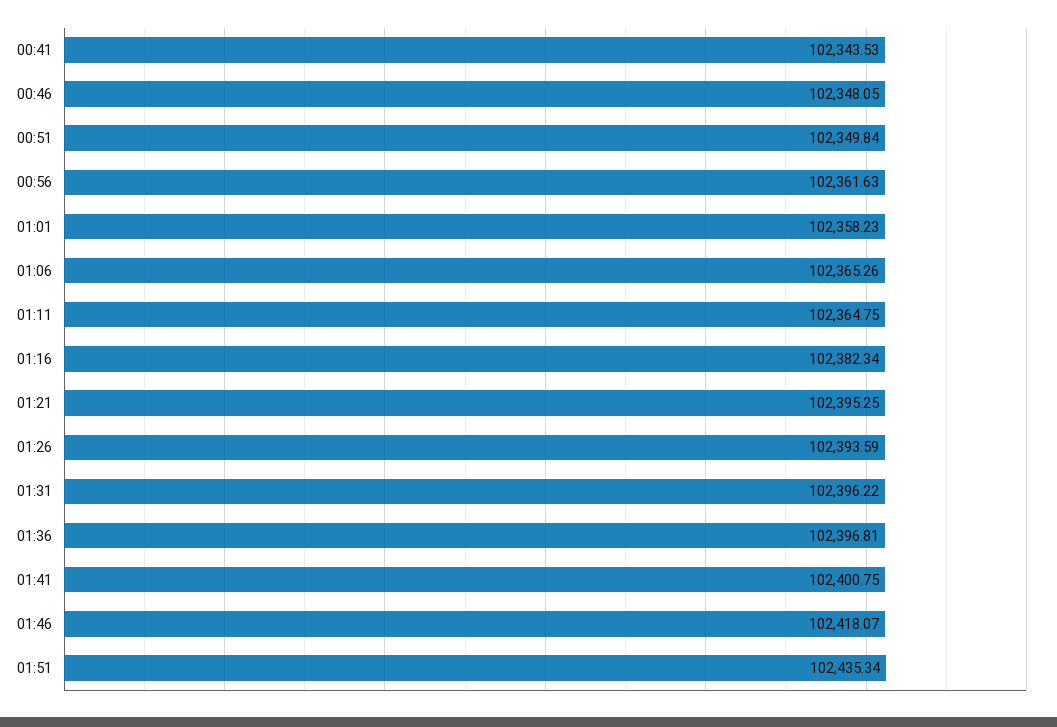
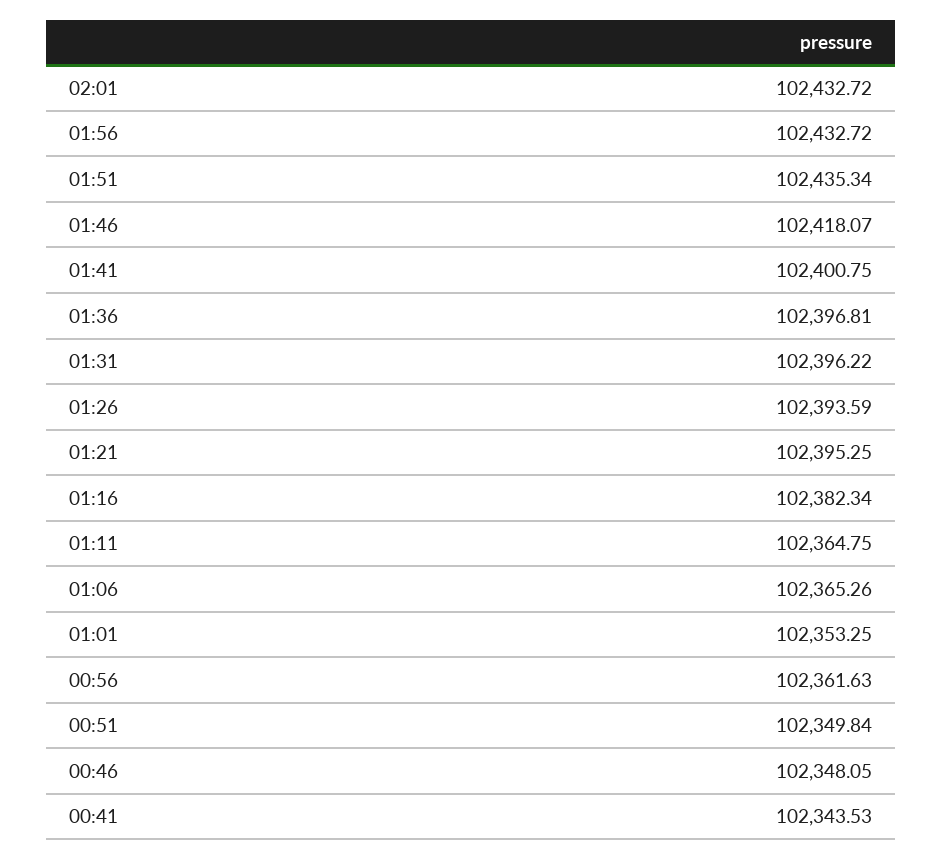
01:01: 102358.23 -> 102353.25
02:01: none -> 102432.72
01:56: none -> 102432.72

